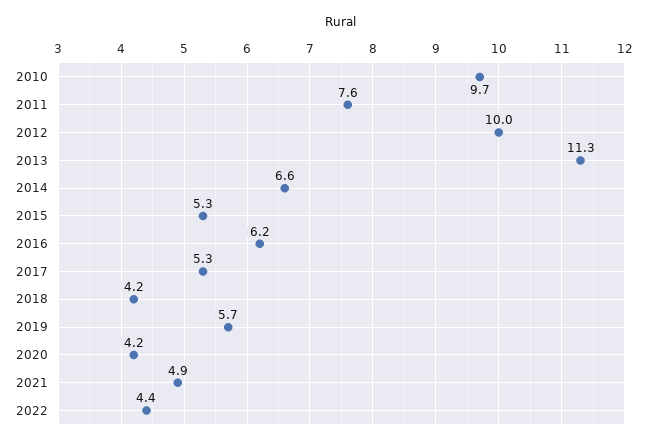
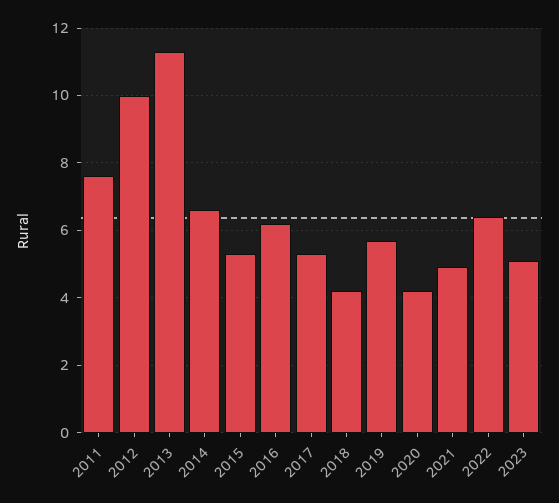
2010: 9.7 -> none
2022: 4.4 -> 6.5
2023: none -> 5

